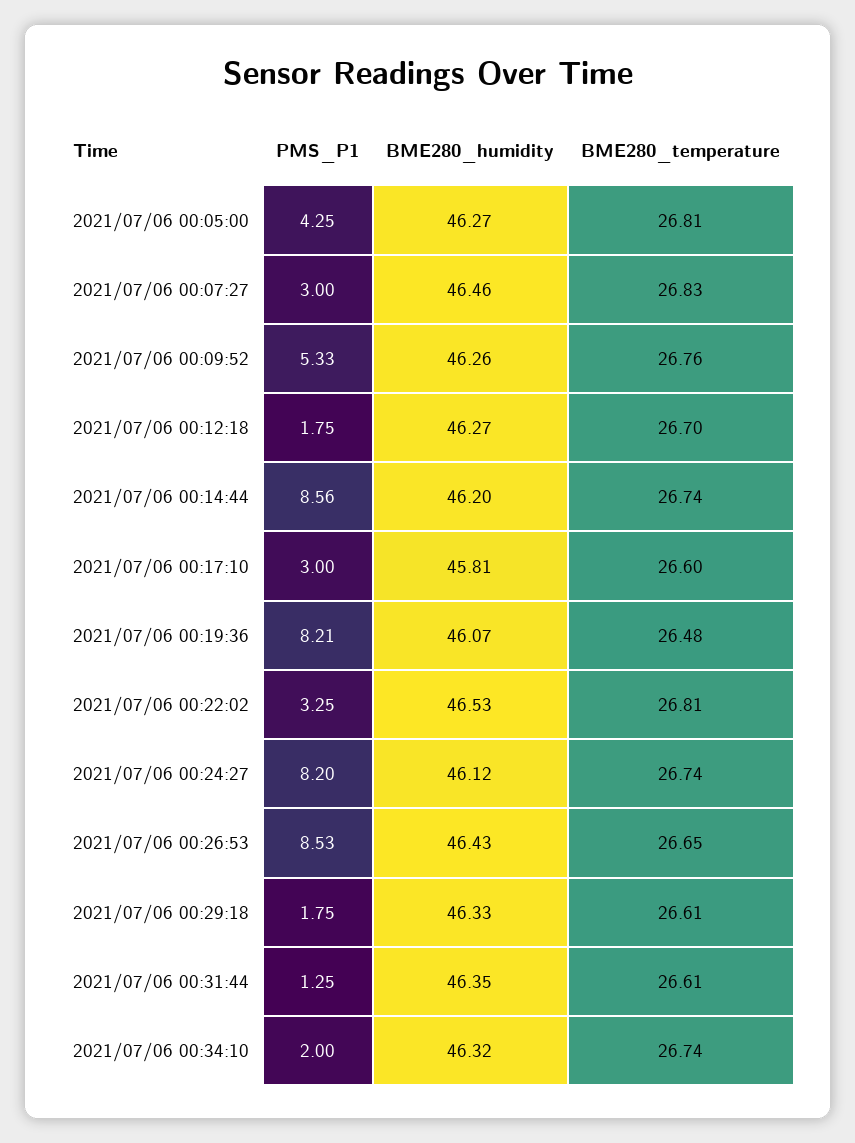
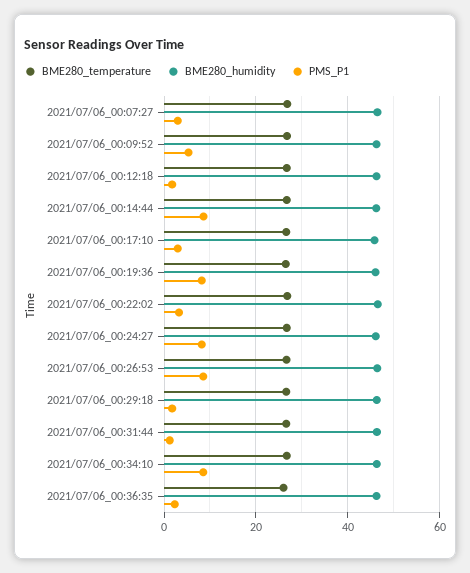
PMS_P1, 2021/07/06 00:05:00: 4.25 -> none
BME280_humidity, 2021/07/06 00:05:00: 46.27 -> none
BME280_temperature, 2021/07/06 00:05:00: 26.81 -> none
PMS_P1, 2021/07/06 00:34:10: 2 -> 8
BME280_temperature, 2021/07/06_00:36:35: none -> 26
BME280_humidity, 2021/07/06_00:36:35: none -> 46
PMS_P1, 2021/07/06_00:36:35: none -> 2

